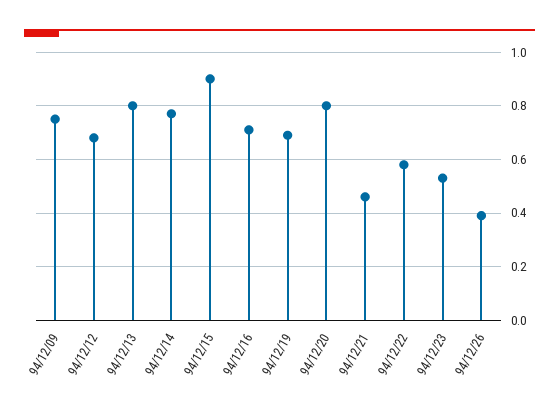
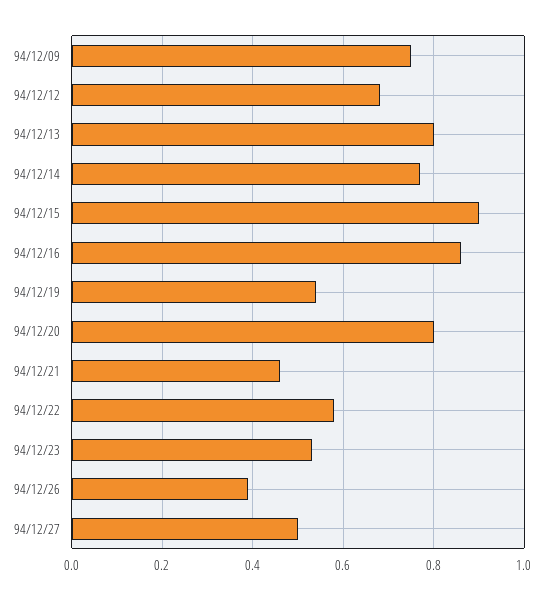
94/12/16: 0.7 -> 0.85
94/12/19: 0.7 -> 0.55
94/12/27: none -> 0.5

